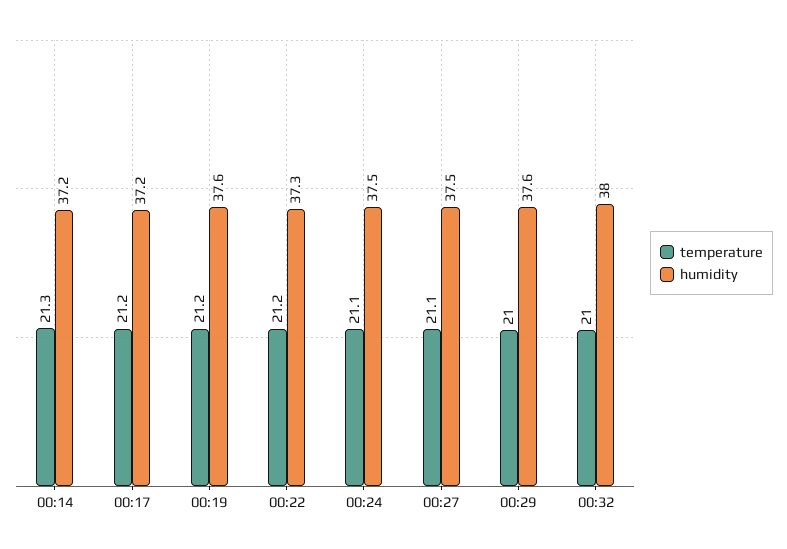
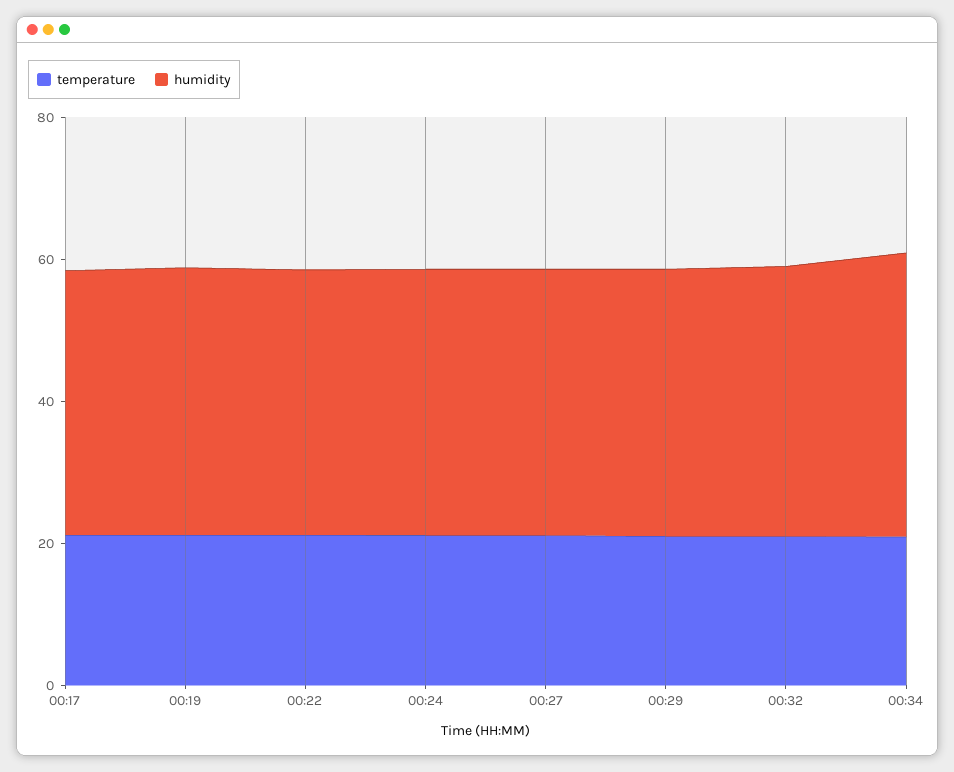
temperature, 00:14: 21.3 -> none
humidity, 00:14: 37.2 -> none
temperature, 00:34: none -> 20
humidity, 00:34: none -> 40

